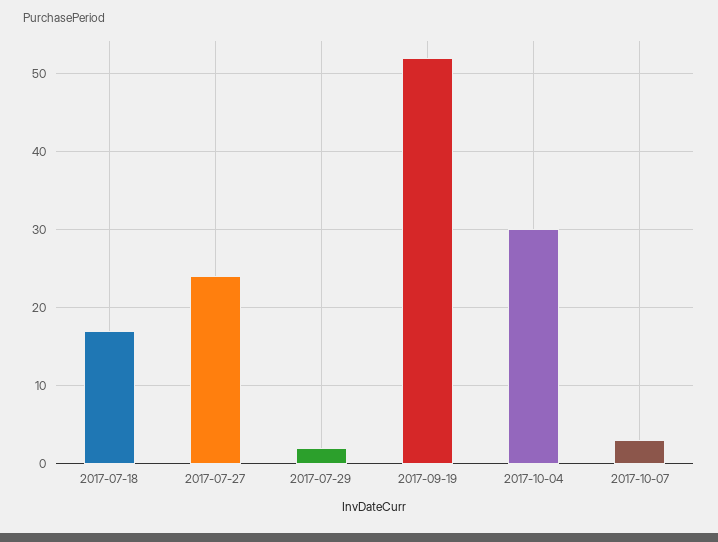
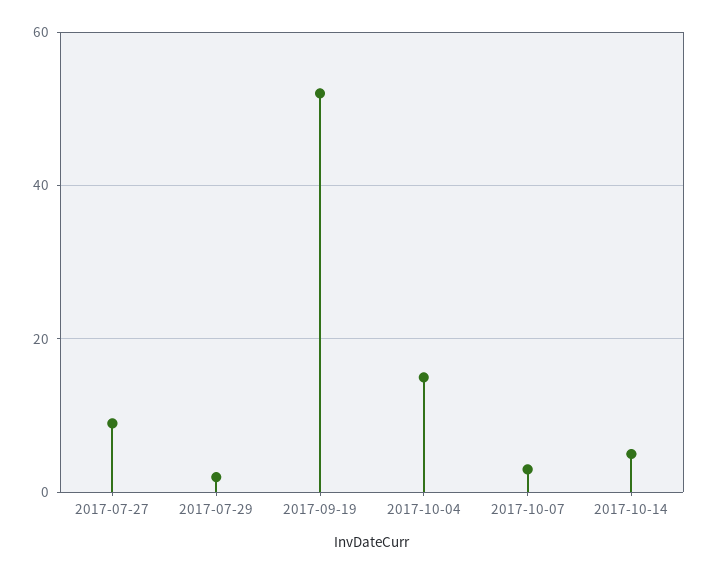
2017-07-18: 17 -> none
2017-07-27: 24 -> 10
2017-10-04: 30 -> 15
2017-10-14: none -> 5

